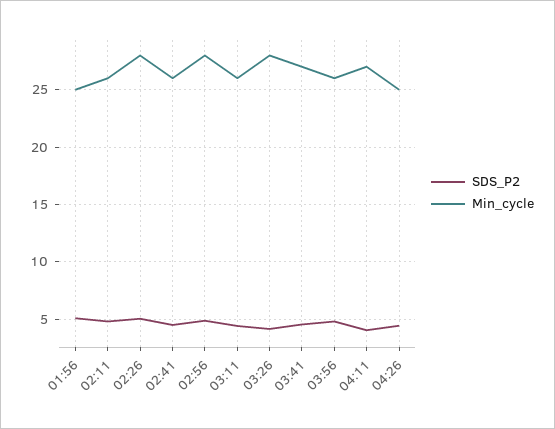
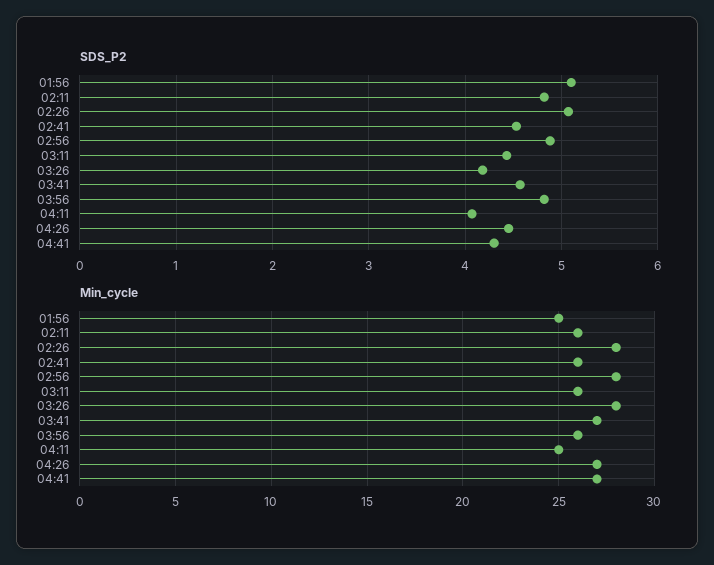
Min_cycle, 04:11: 27 -> 25
Min_cycle, 04:26: 25 -> 27
SDS_P2, 04:41: none -> 4.3
Min_cycle, 04:41: none -> 27

